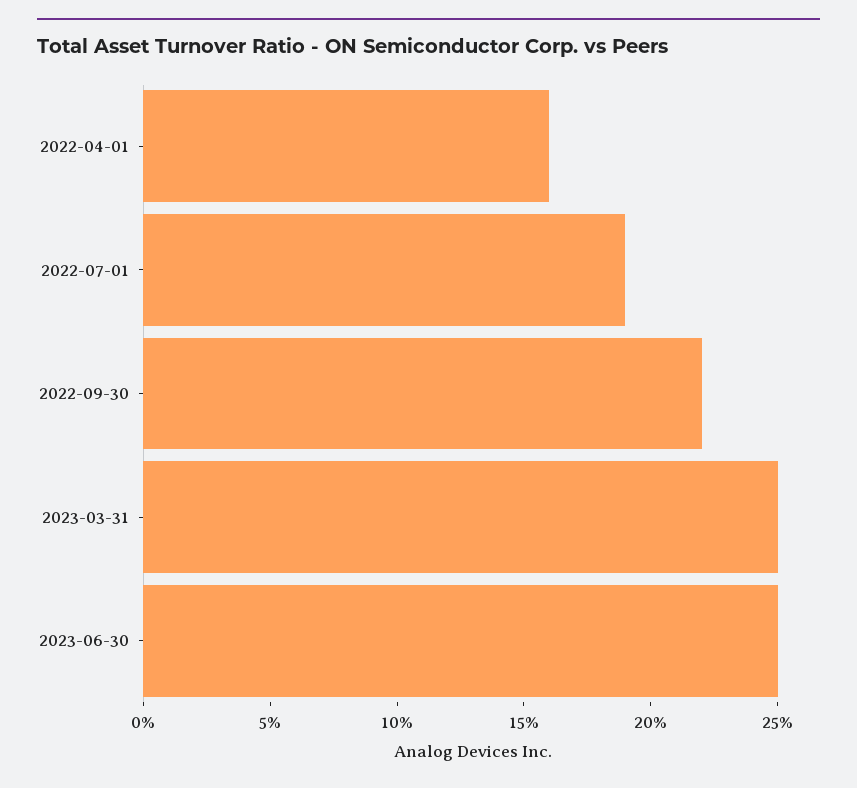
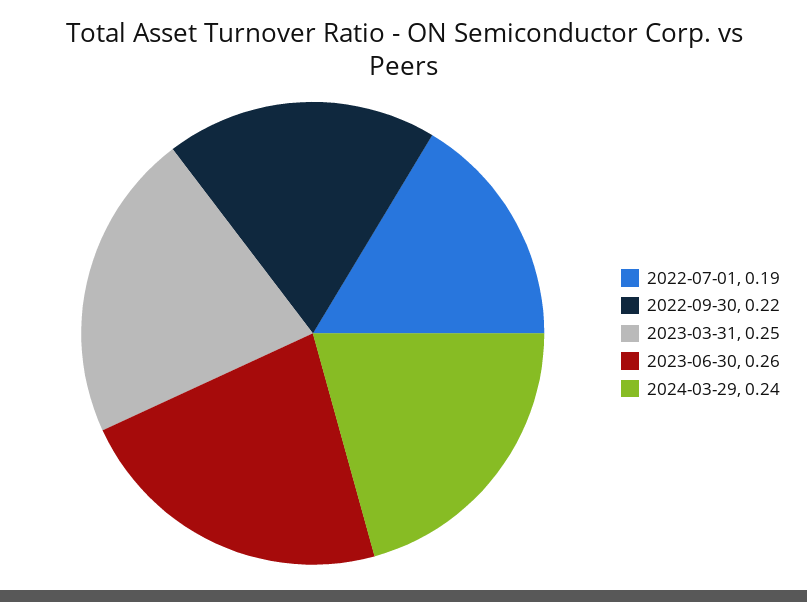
2022-04-01: 0.16 -> none
2023-06-30: 0.25 -> 0.26
2024-03-29: none -> 0.24

